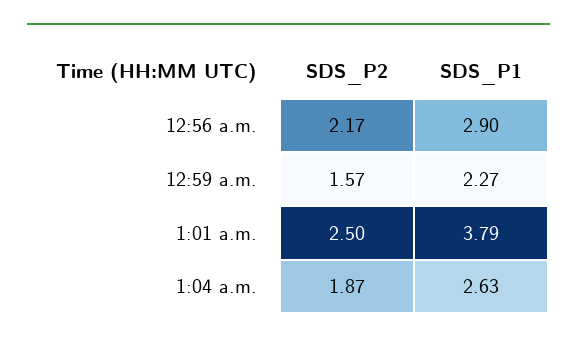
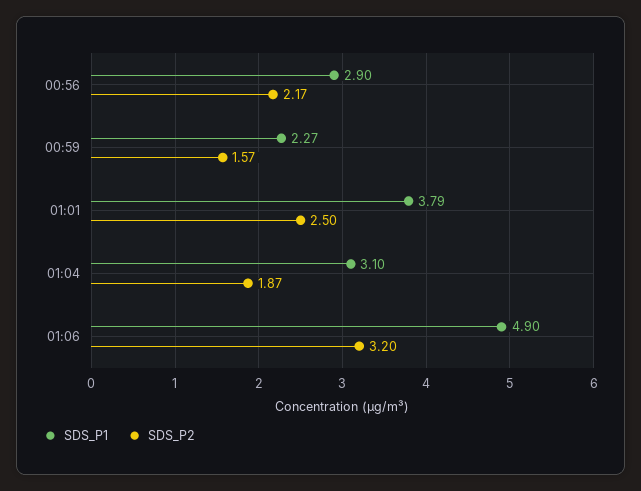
SDS_P1, 1:04 a.m.: 2.63 -> 3.1
SDS_P1, 01:06: none -> 4.9
SDS_P2, 01:06: none -> 3.2

